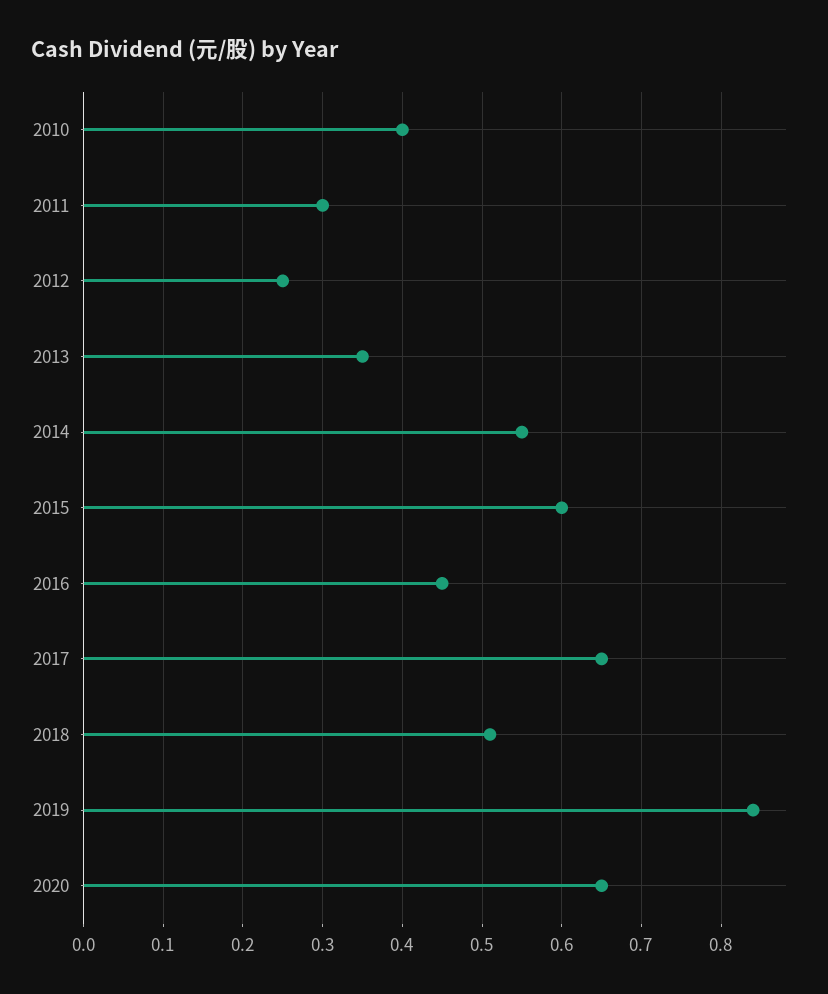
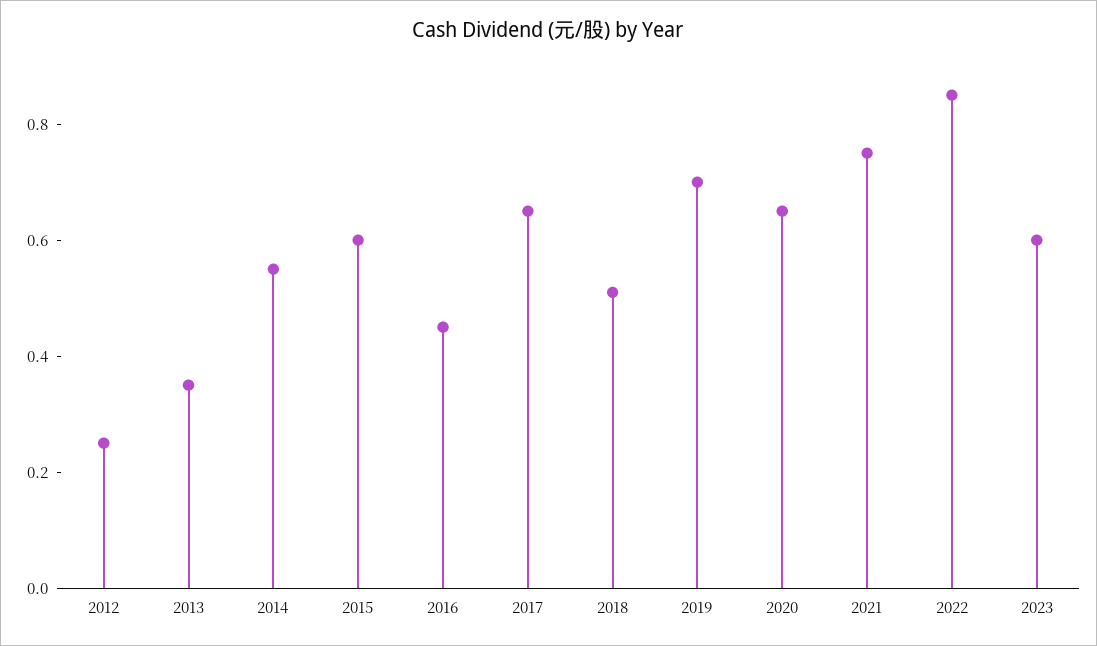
2010: 0.4 -> none
2011: 0.3 -> none
2019: 0.84 -> 0.7
2021: none -> 0.75
2022: none -> 0.85
2023: none -> 0.6

